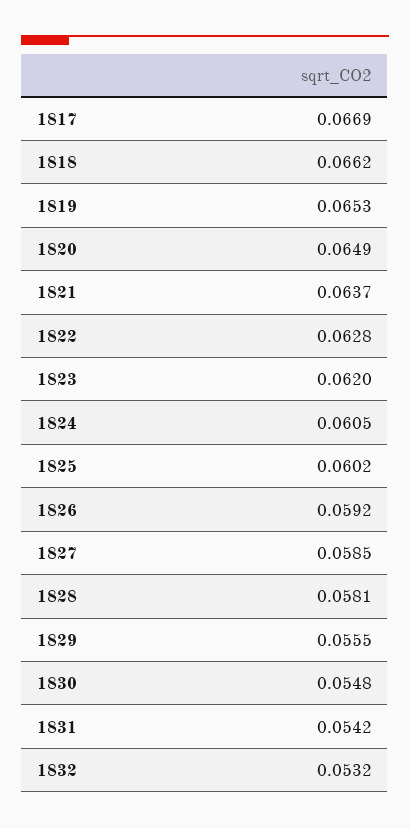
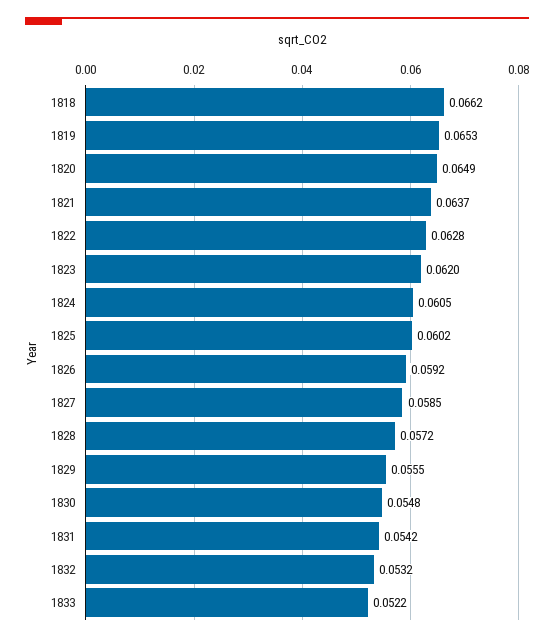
1817: 0.0669 -> none
1828: 0.0581 -> 0.0572
1833: none -> 0.0522

